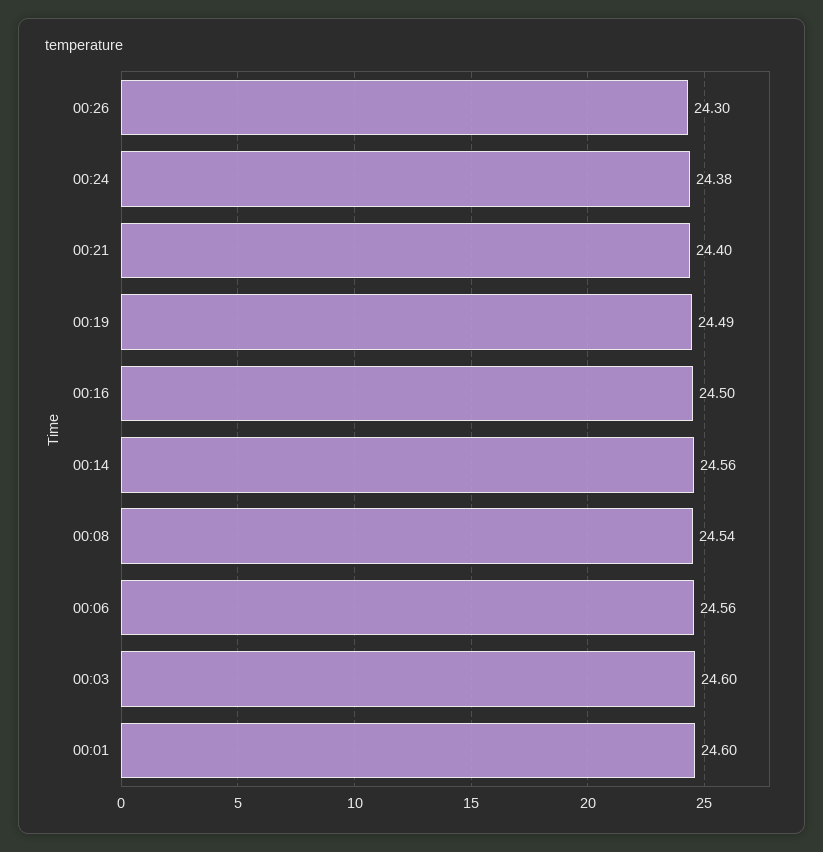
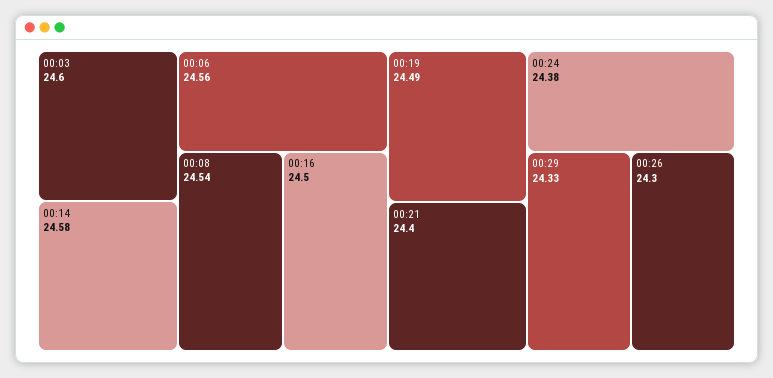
00:14: 24.56 -> 24.58
00:01: 24.6 -> none
00:29: none -> 24.33

